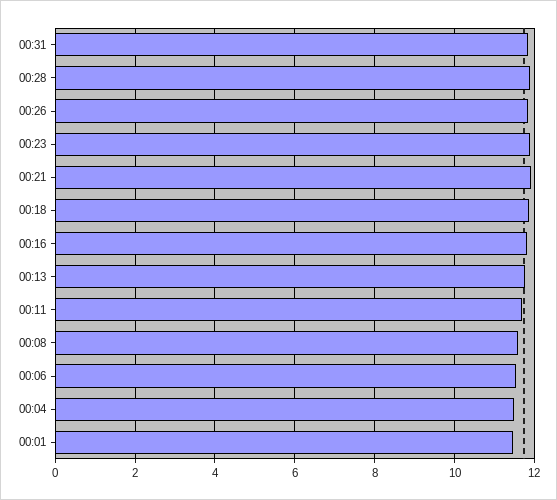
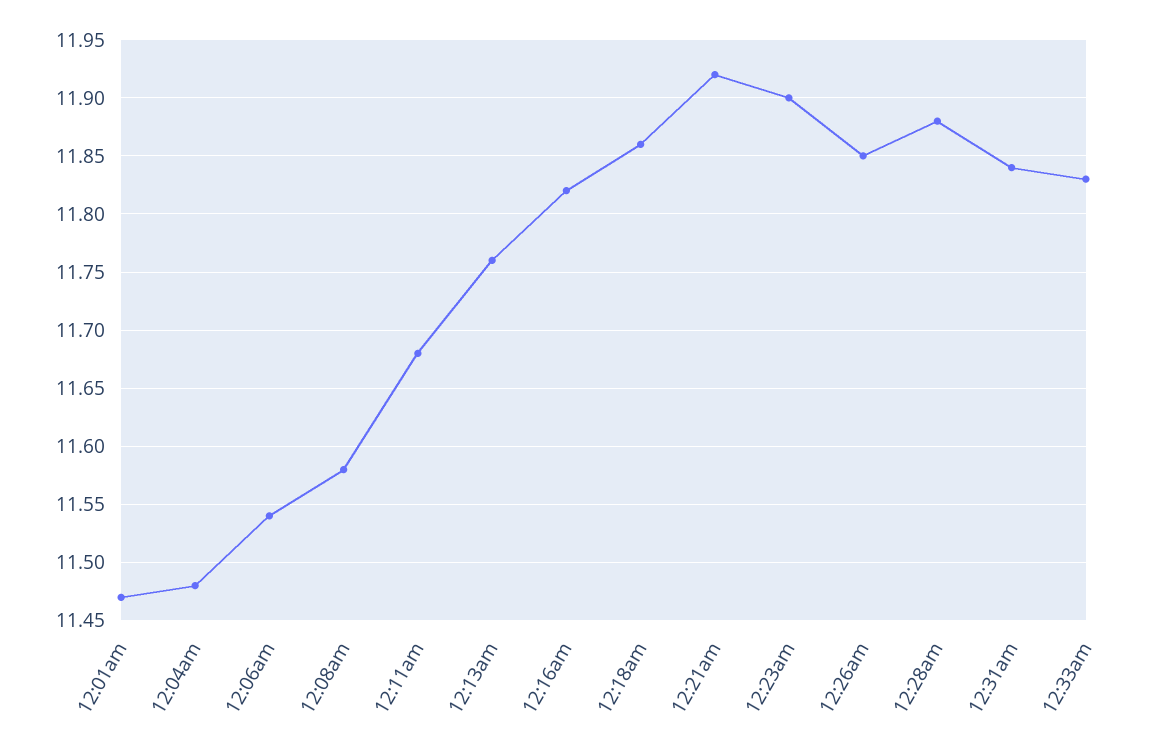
12:33am: none -> 11.83

